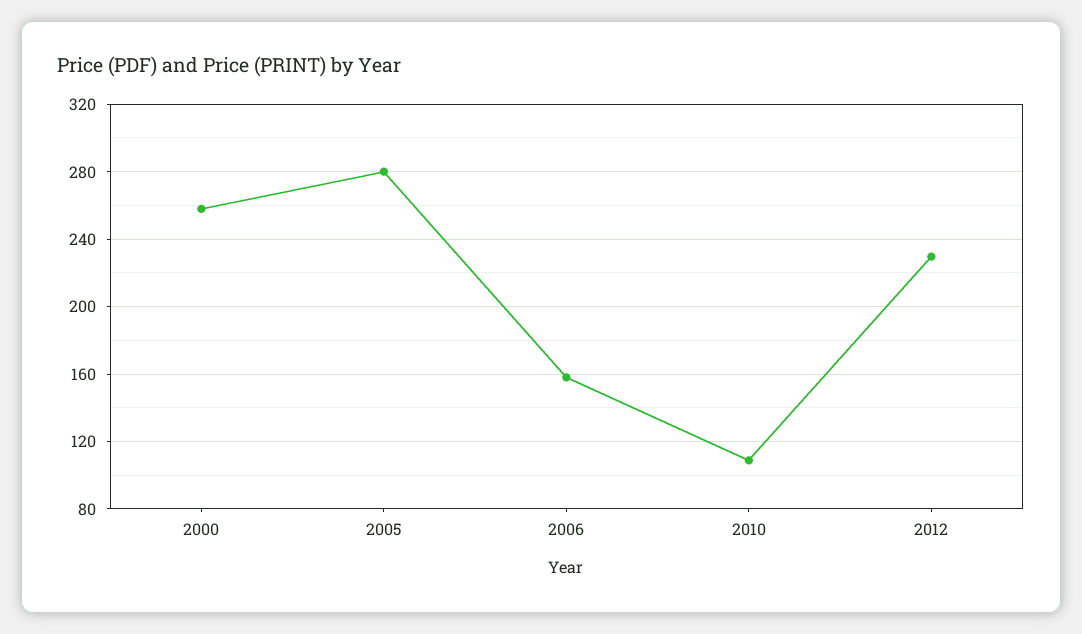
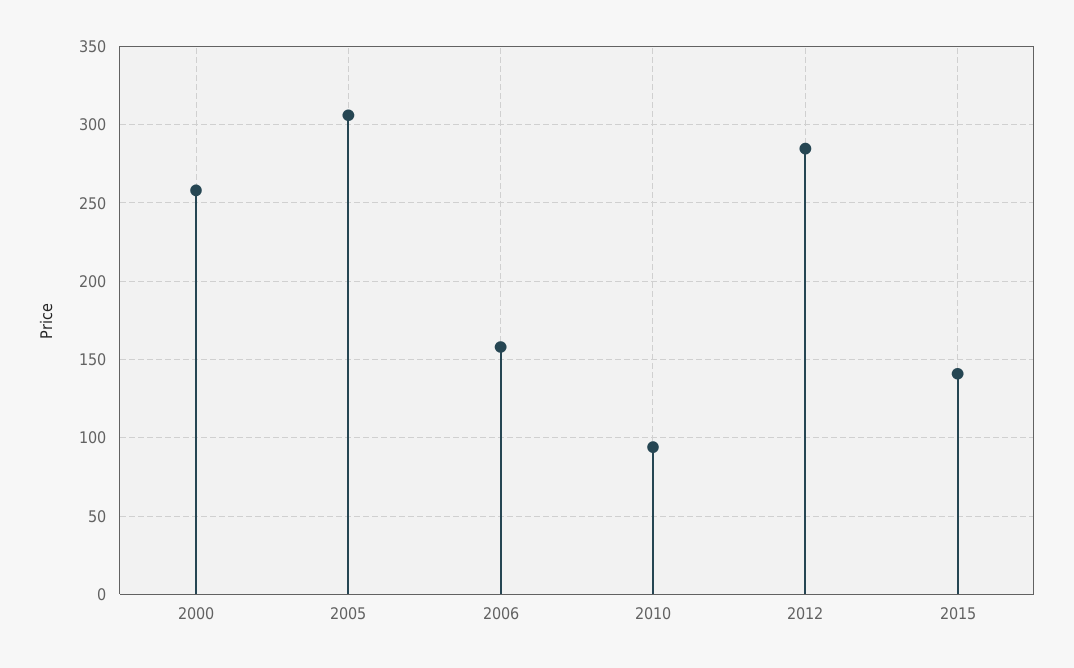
2005: 280 -> 305
2010: 110 -> 95
2012: 230 -> 285
2015: none -> 140

